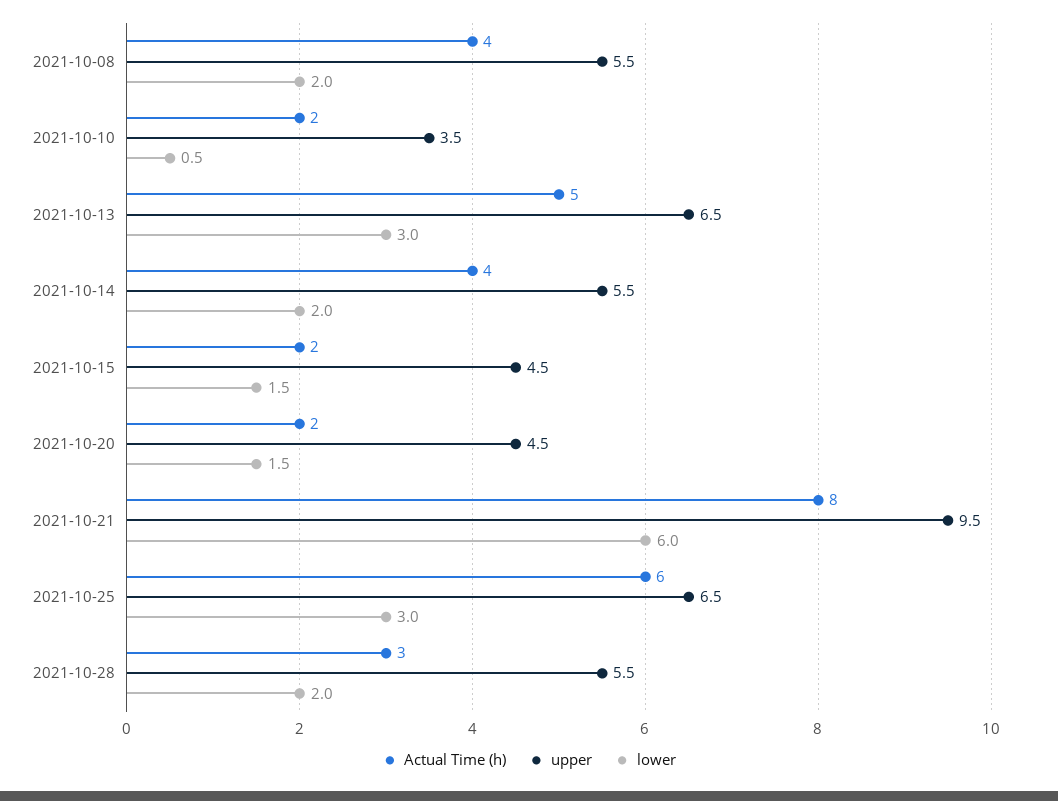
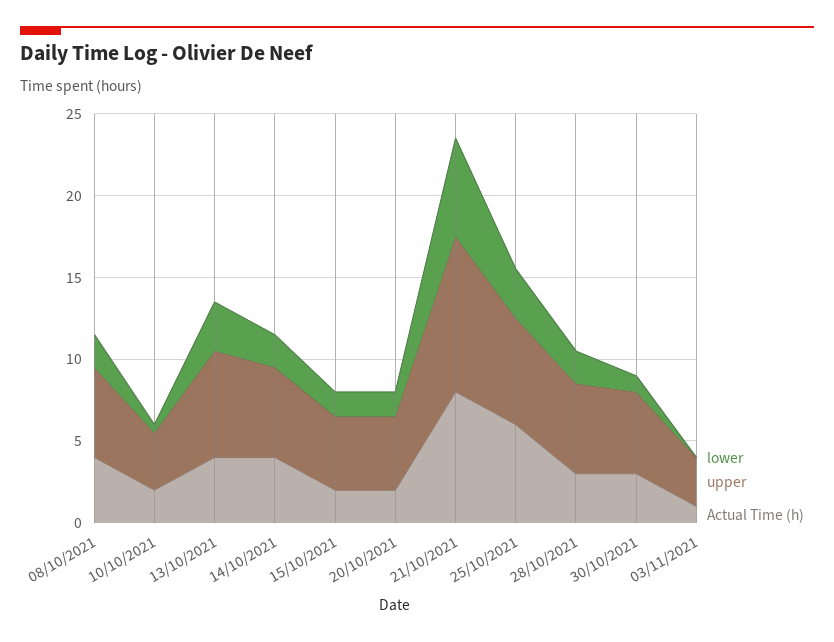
Actual Time (h), 2021-10-13: 5 -> 4
lower, 30/10/2021: none -> 1
upper, 30/10/2021: none -> 5
Actual Time (h), 30/10/2021: none -> 3
lower, 03/11/2021: none -> 0
upper, 03/11/2021: none -> 3
Actual Time (h), 03/11/2021: none -> 1

